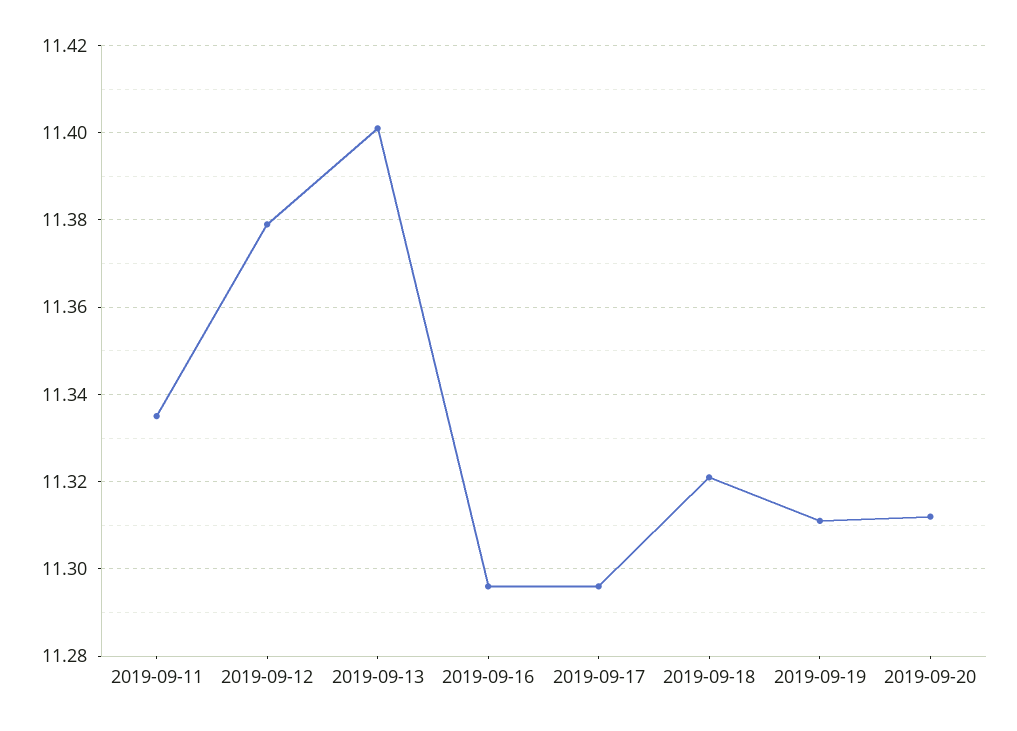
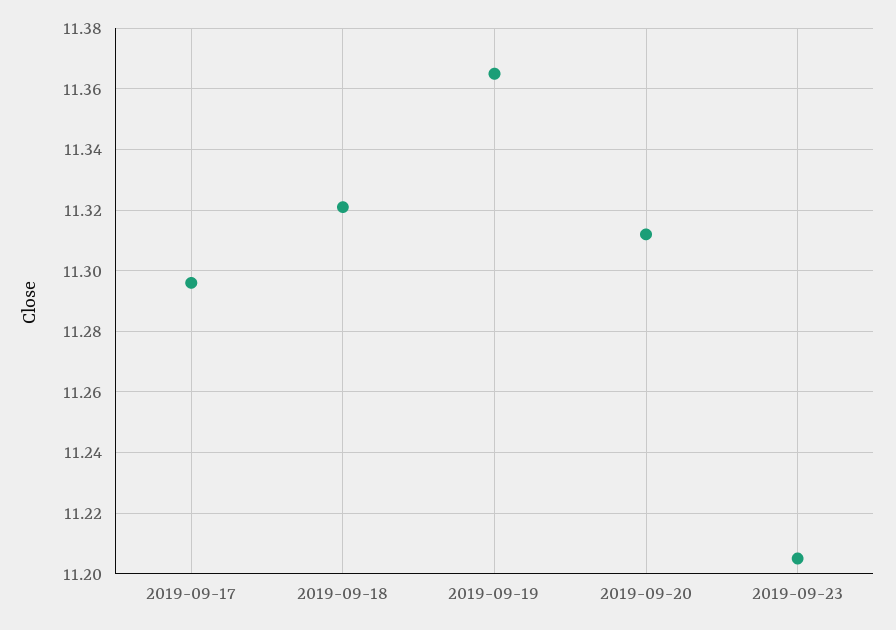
2019-09-11: 11.335 -> none
2019-09-12: 11.38 -> none
2019-09-13: 11.4 -> none
2019-09-16: 11.295 -> none
2019-09-19: 11.31 -> 11.365
2019-09-23: none -> 11.205

